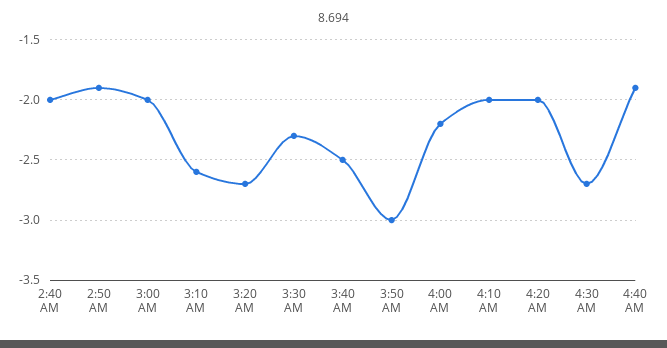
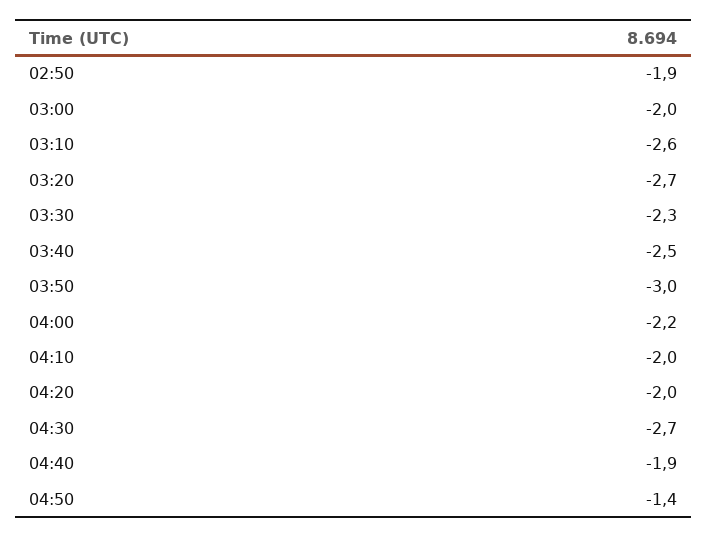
2:40 AM: -2 -> none
04:50: none -> -1.4

